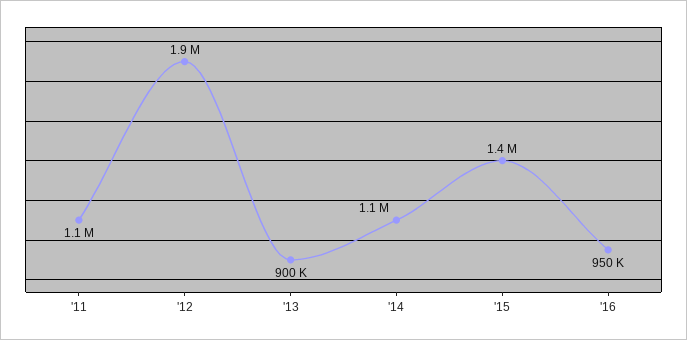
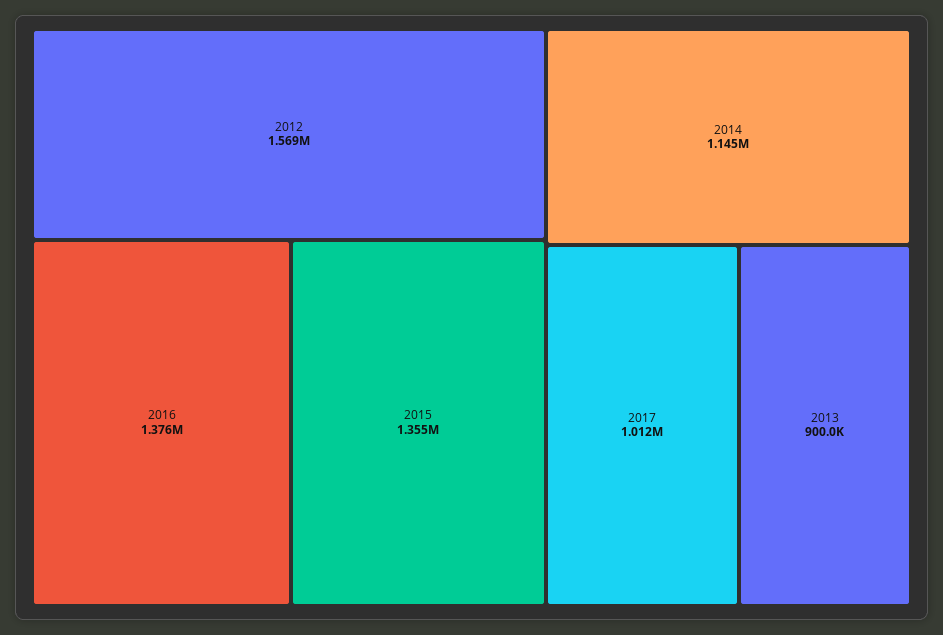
'11: 1100000 -> none
'12: 1900000 -> 1569000
'16: 950000 -> 1376000
2017: none -> 1012000

